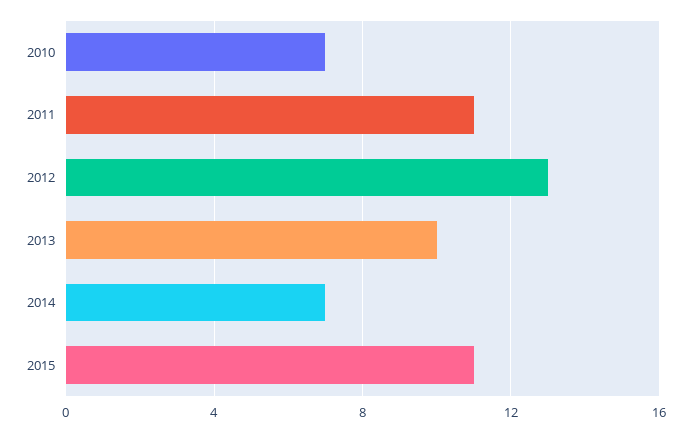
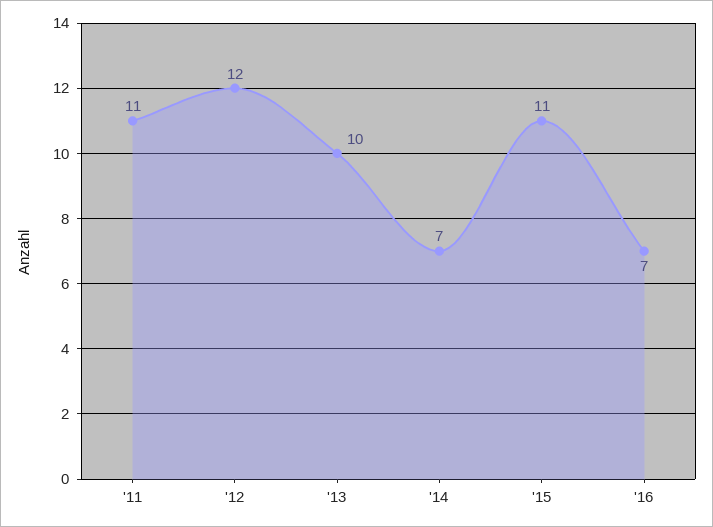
2010: 7 -> none
2012: 13 -> 12
'16: none -> 7

